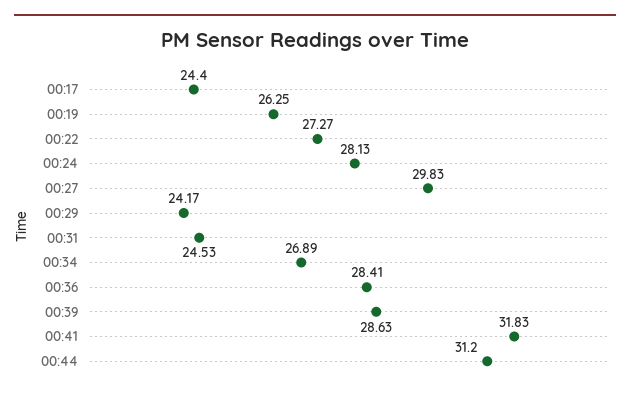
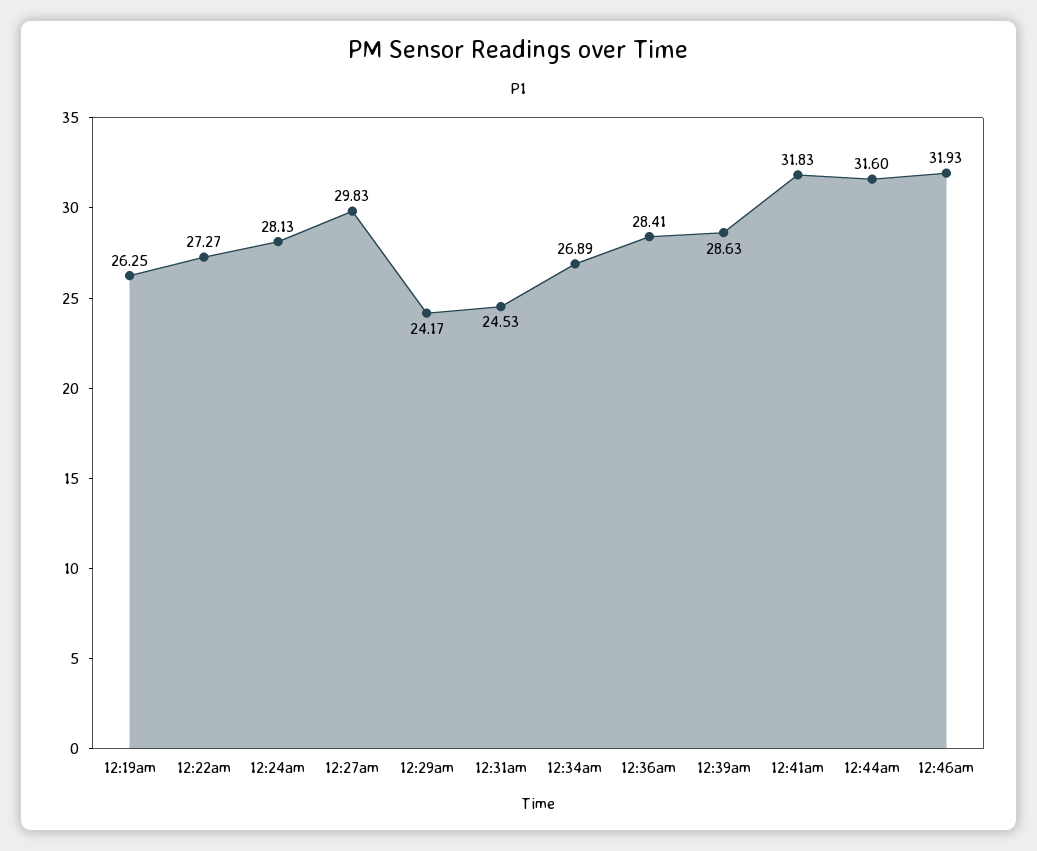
00:17: 24.4 -> none
00:44: 31.2 -> 31.6
12:46am: none -> 31.93

